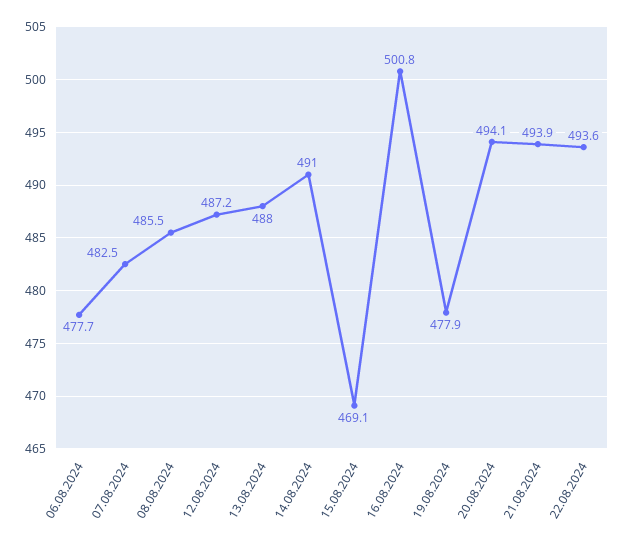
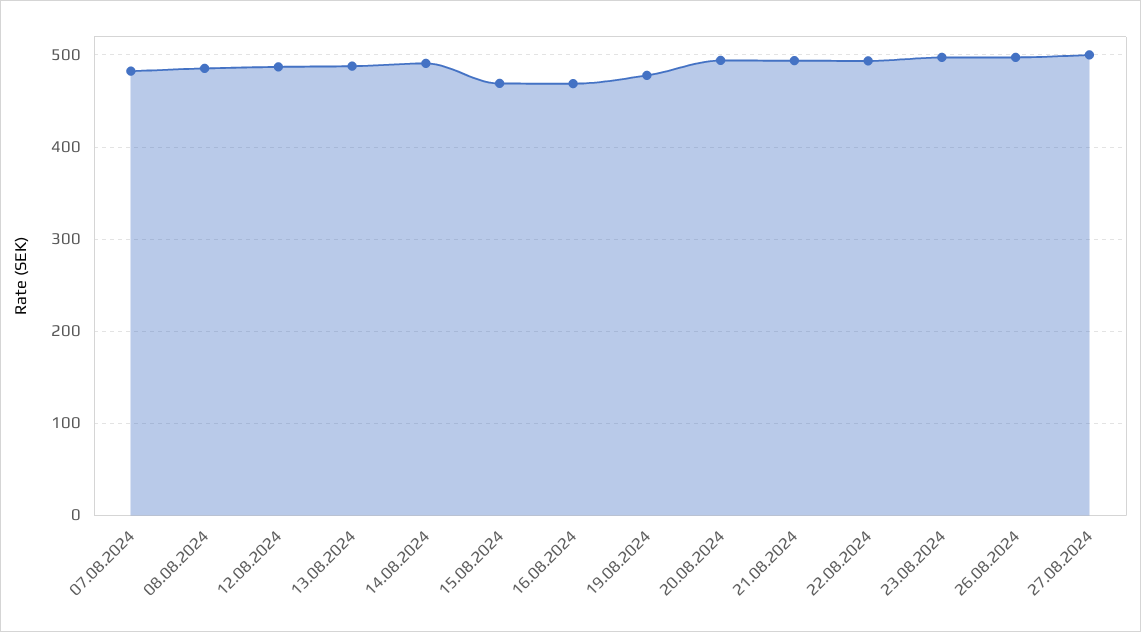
06.08.2024: 477.7 -> none
16.08.2024: 500.8 -> 470
23.08.2024: none -> 500
26.08.2024: none -> 500
27.08.2024: none -> 500

